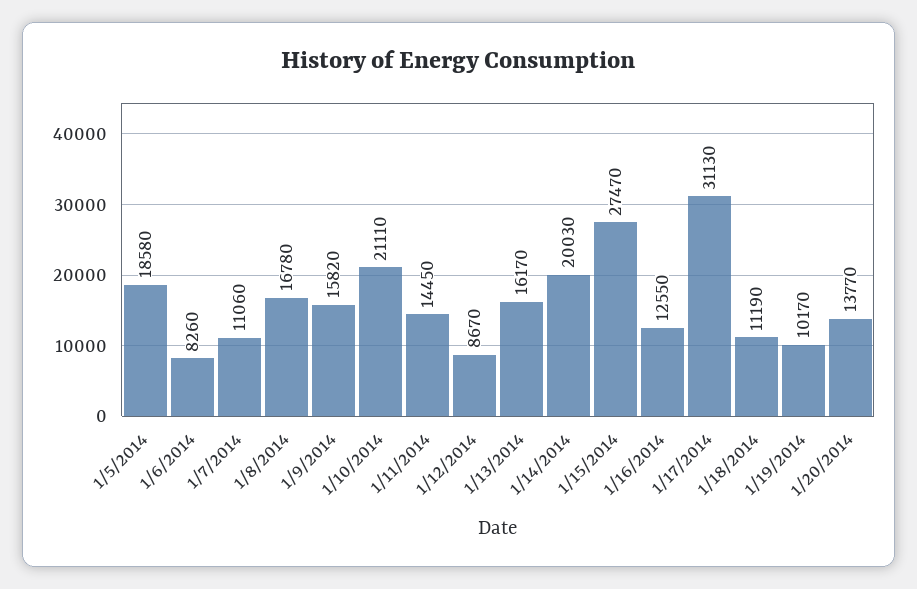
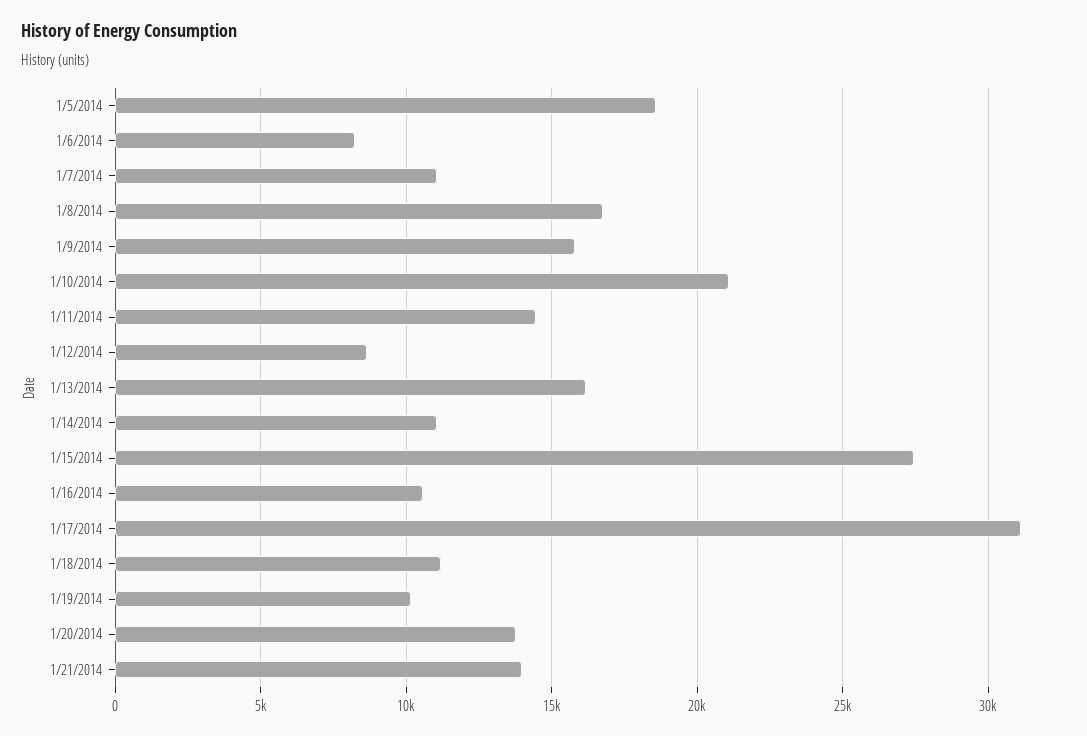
1/14/2014: 20030 -> 11000
1/16/2014: 12550 -> 10500
1/21/2014: none -> 14000

